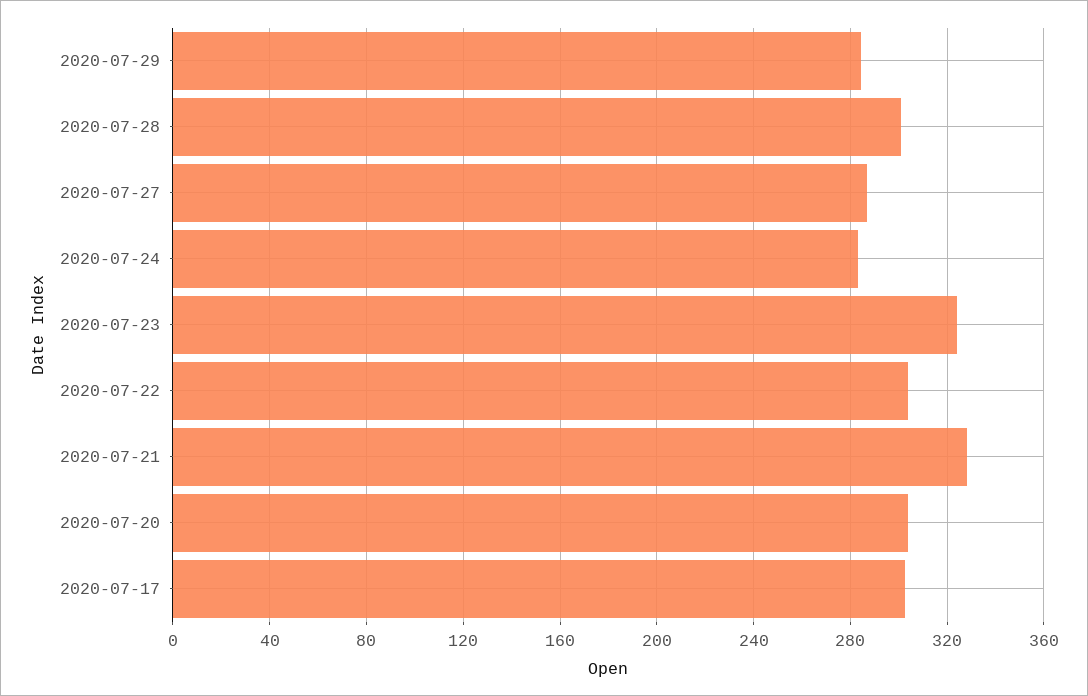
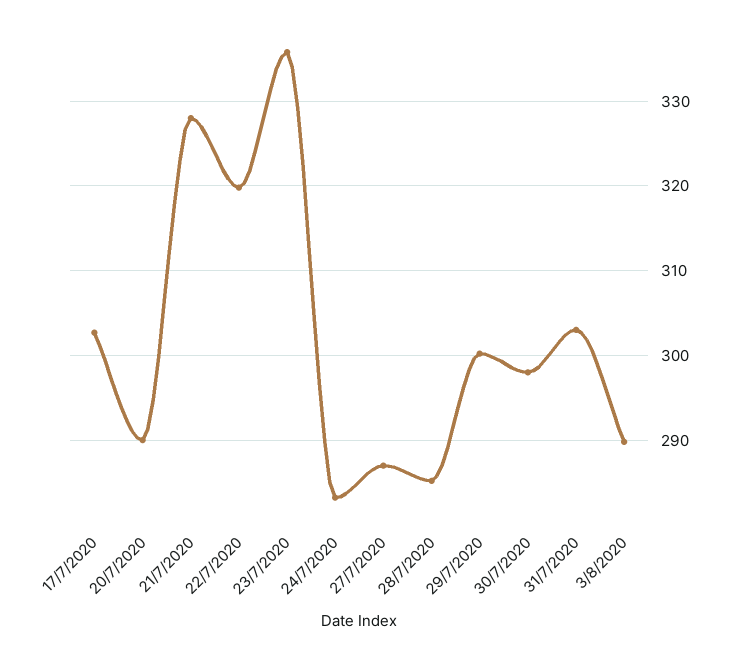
2020-07-29: 285 -> 300
2020-07-28: 300 -> 285
2020-07-23: 325 -> 336
2020-07-22: 305 -> 320
2020-07-20: 305 -> 290
30/7/2020: none -> 298
31/7/2020: none -> 303
3/8/2020: none -> 290

